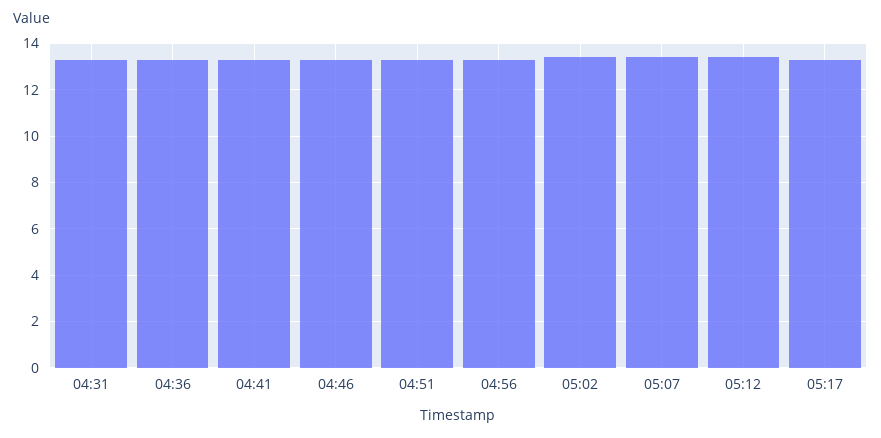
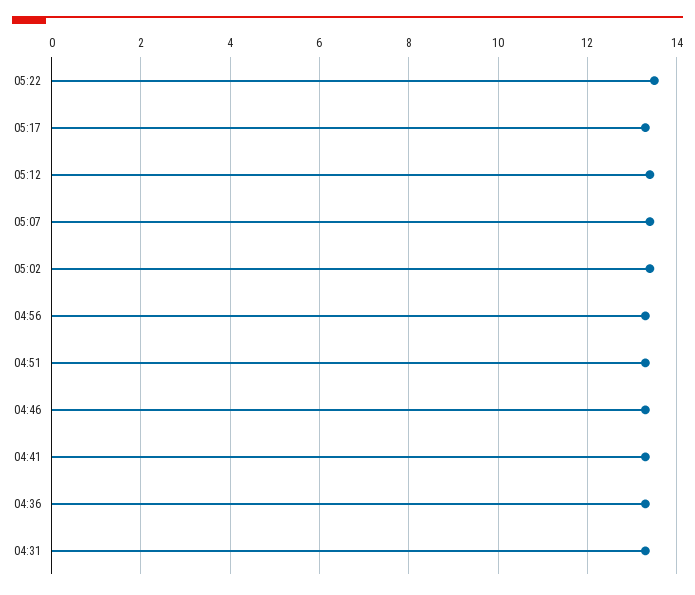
05:22: none -> 13.5

